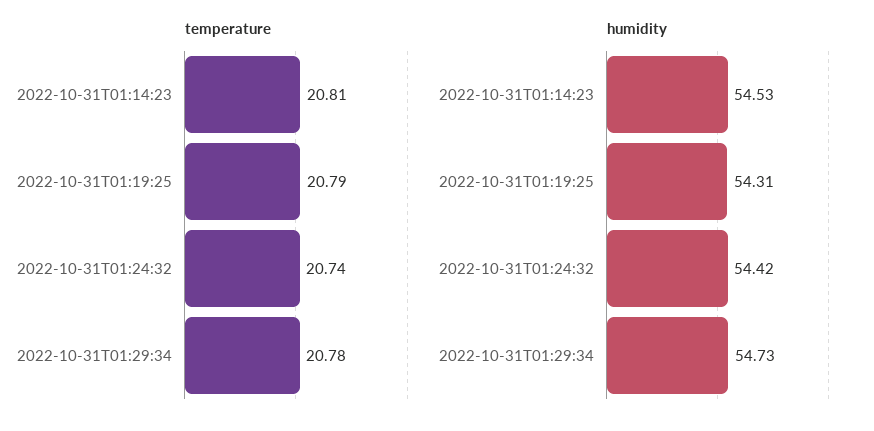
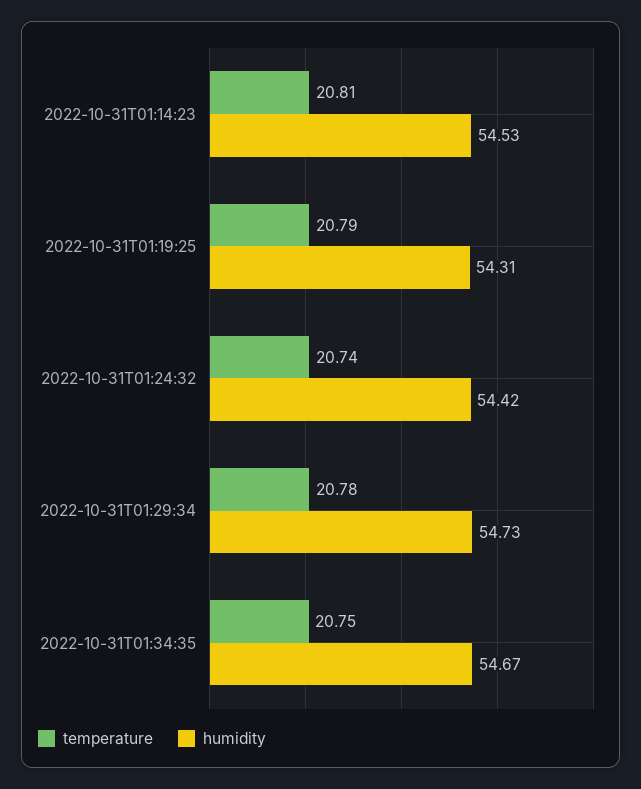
temperature, 2022-10-31T01:34:35: none -> 20.75
humidity, 2022-10-31T01:34:35: none -> 54.67

